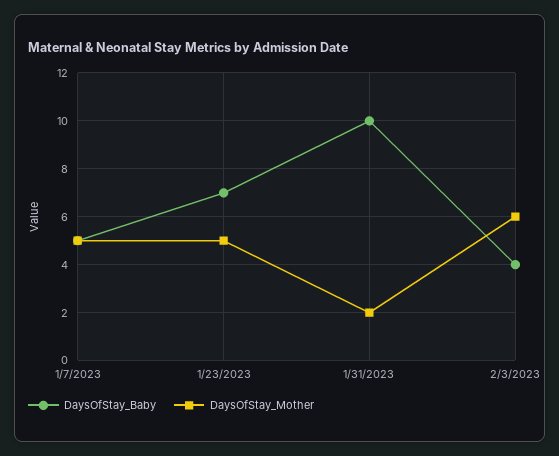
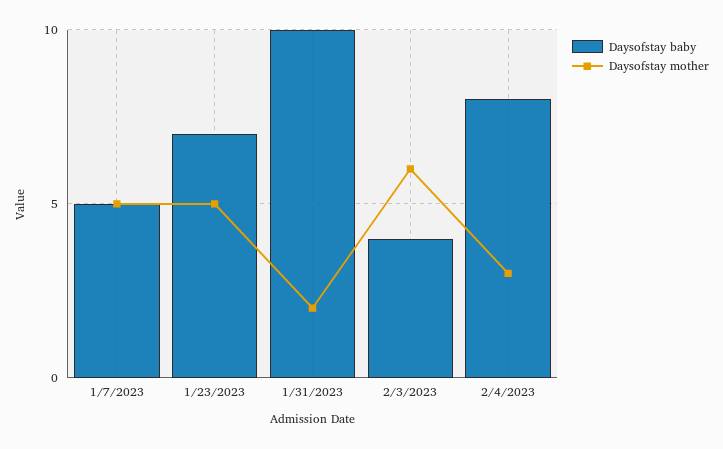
DaysOfStay_Baby, 2/4/2023: none -> 8
DaysOfStay_Mother, 2/4/2023: none -> 3

